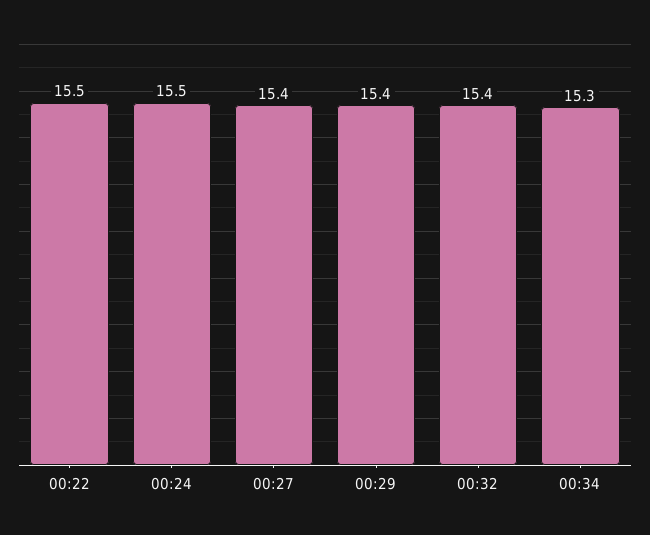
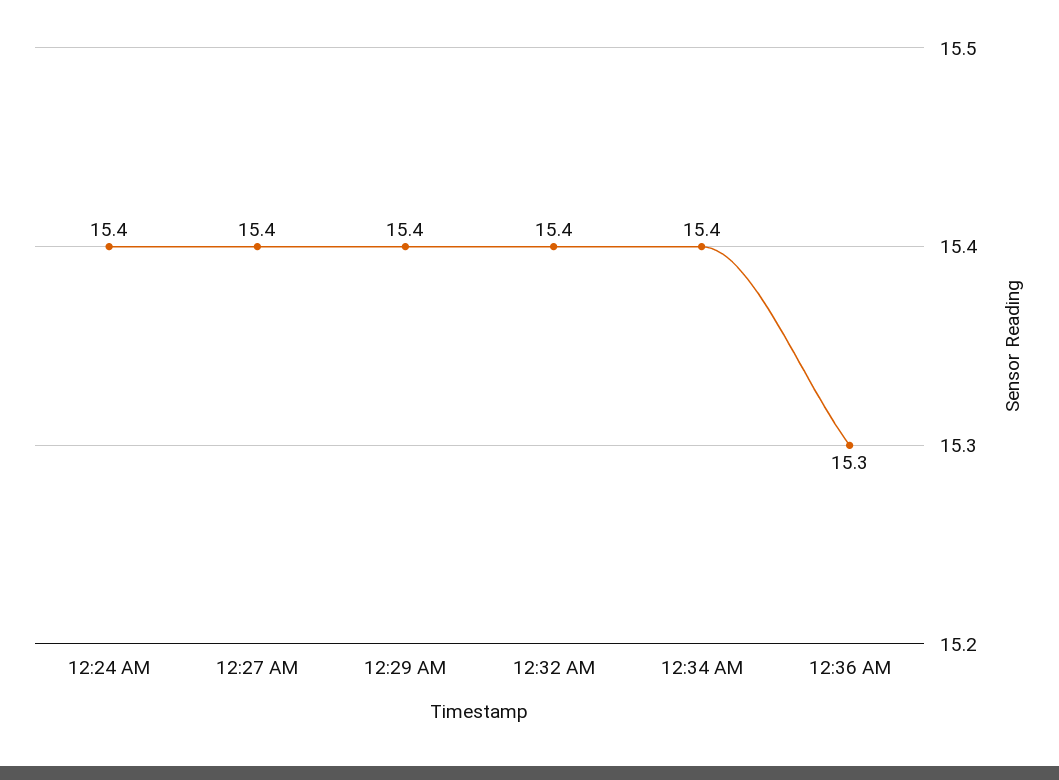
00:22: 15.5 -> none
00:24: 15.5 -> 15.4
00:34: 15.3 -> 15.4
12:36 AM: none -> 15.3

